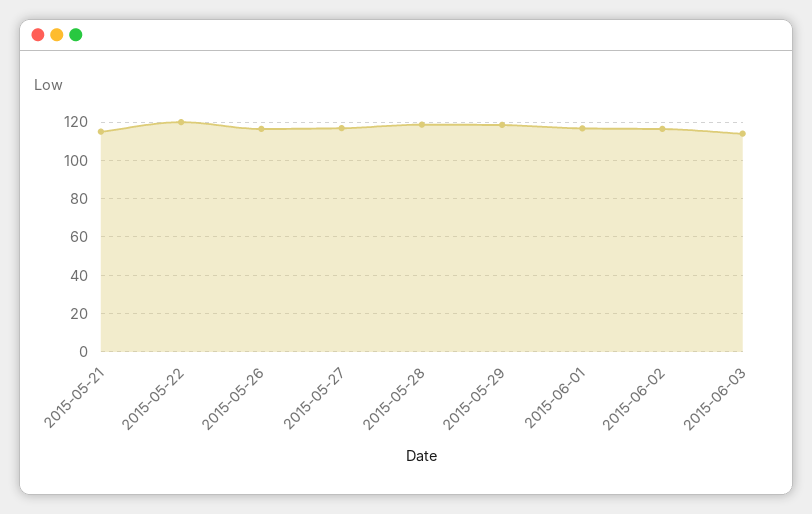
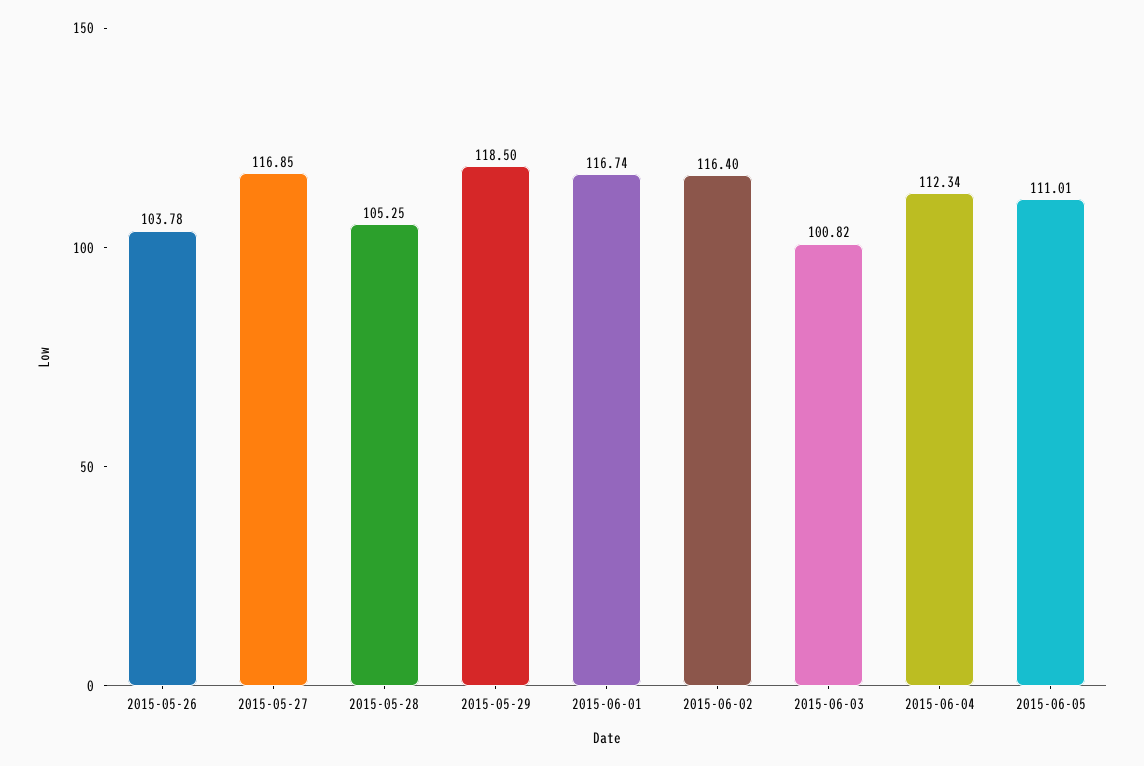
2015-05-21: 115 -> none
2015-05-22: 120 -> none
2015-05-26: 115 -> 103.78
2015-05-28: 120 -> 105.25
2015-06-03: 115 -> 100.82
2015-06-04: none -> 112.34
2015-06-05: none -> 111.01

